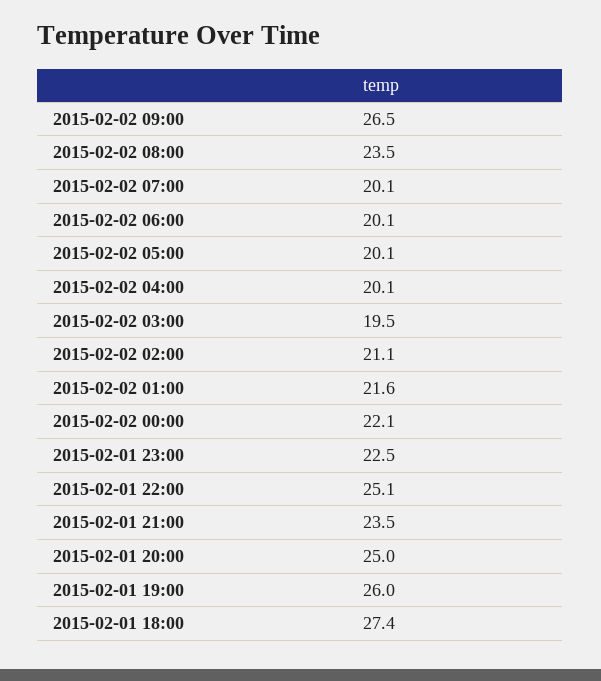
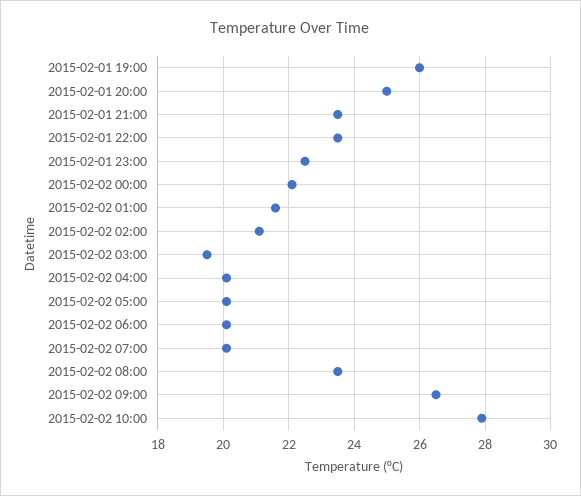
2015-02-01 22:00: 25.1 -> 23.5
2015-02-01 18:00: 27.4 -> none
2015-02-02 10:00: none -> 28

